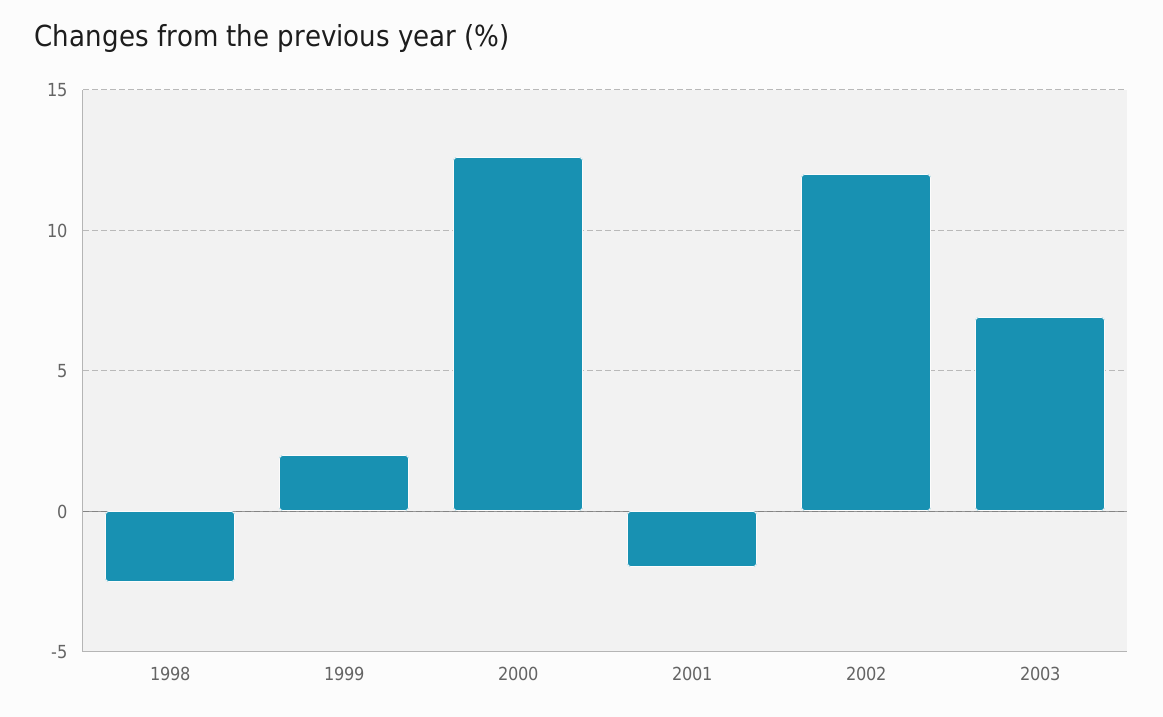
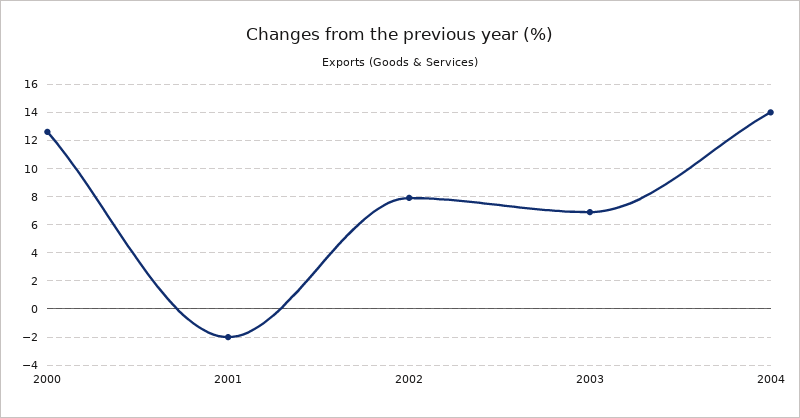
1998: -2.5 -> none
1999: 2 -> none
2002: 12 -> 8
2004: none -> 14

